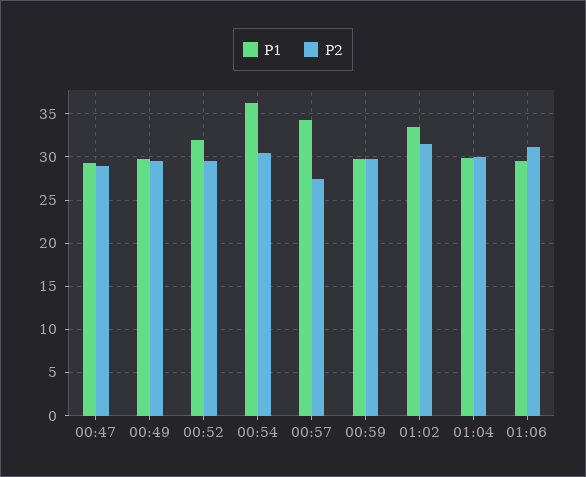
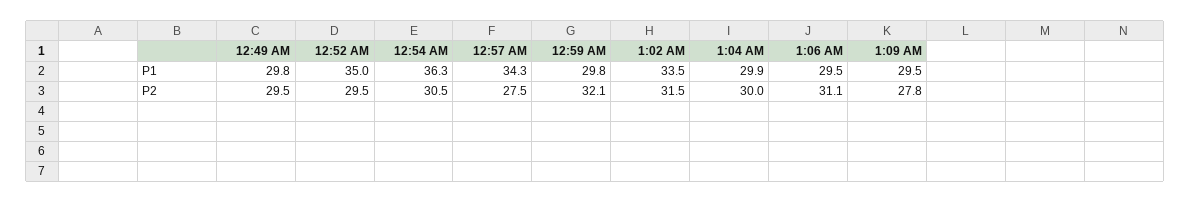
P1, 00:47: 29 -> none
P2, 00:47: 29 -> none
P1, 00:52: 32 -> 35
P2, 00:59: 30 -> 32.1
P1, 1:09 AM: none -> 29.5
P2, 1:09 AM: none -> 27.8

